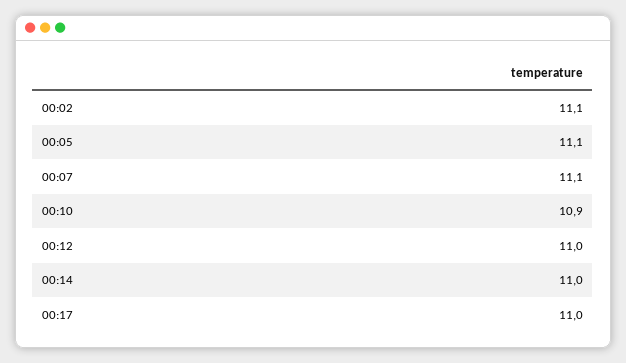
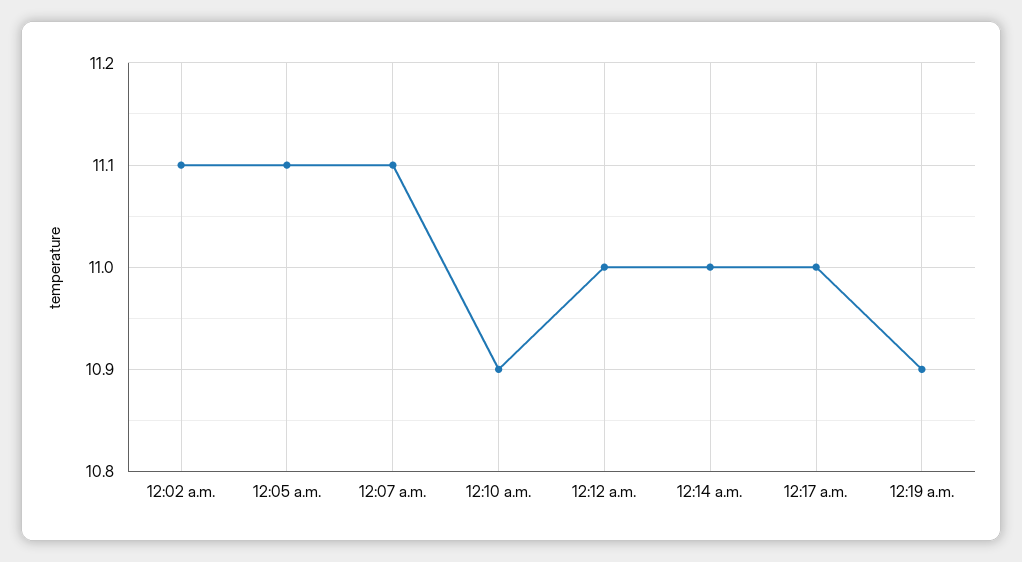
12:19 a.m.: none -> 10.9

